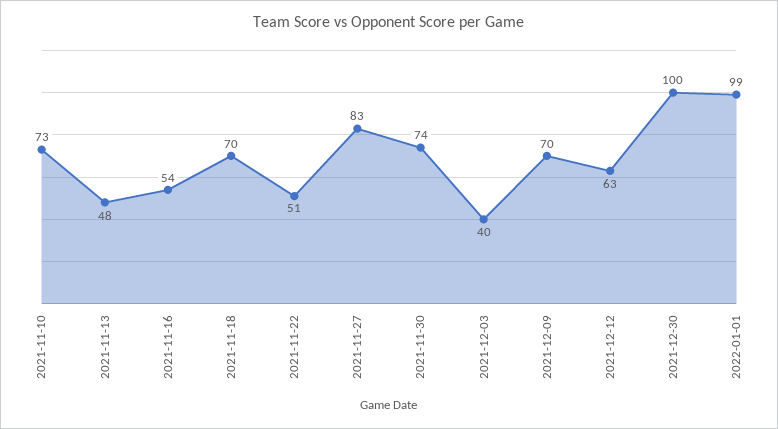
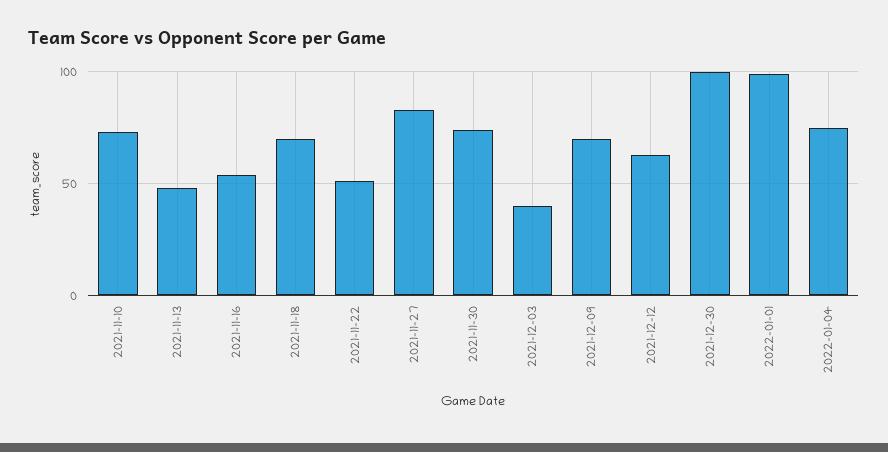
2022-01-04: none -> 75

